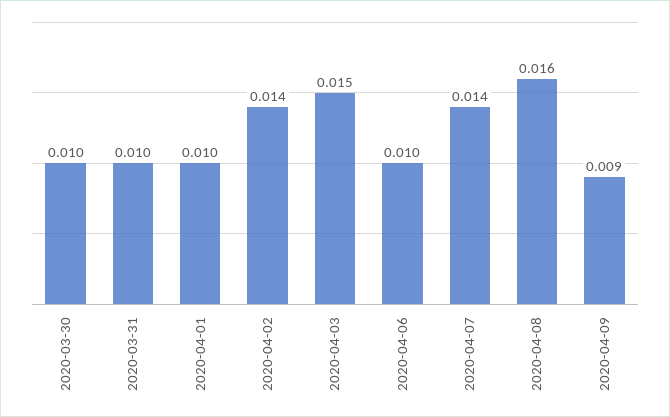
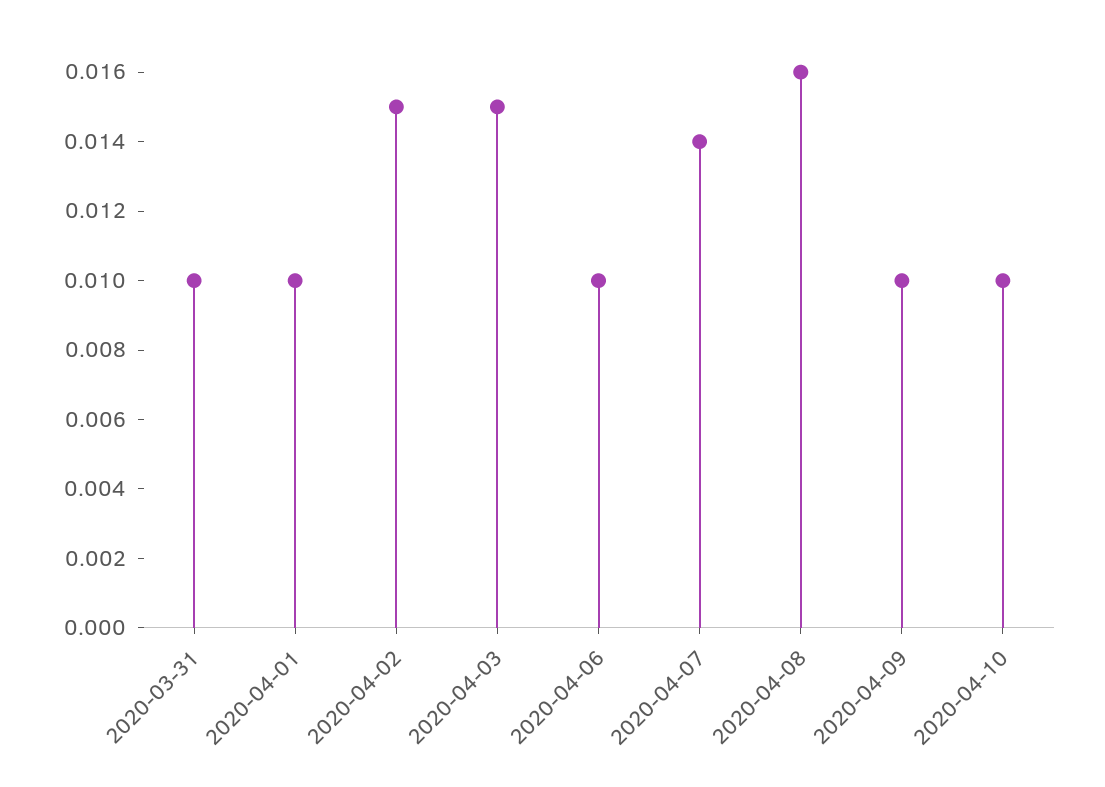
2020-03-30: 0.01 -> none
2020-04-02: 0.014 -> 0.015
2020-04-09: 0.009 -> 0.01
2020-04-10: none -> 0.01

